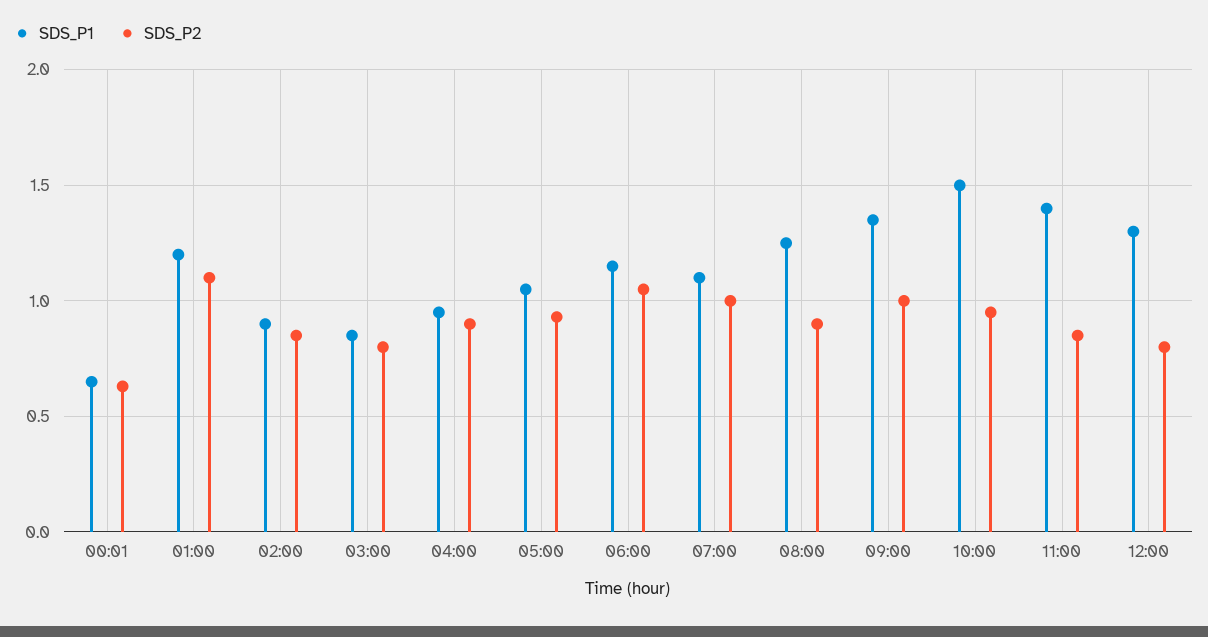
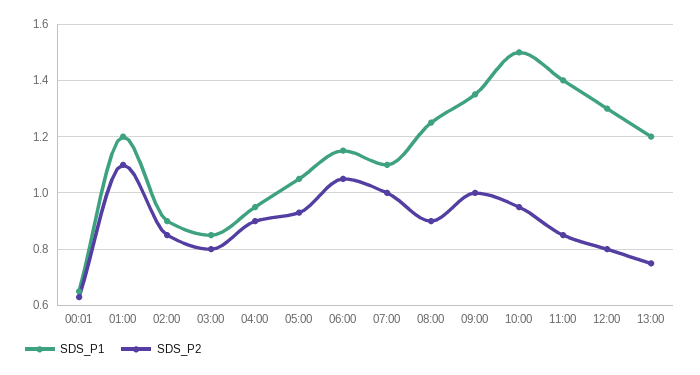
SDS_P1, 13:00: none -> 1.2
SDS_P2, 13:00: none -> 0.75

